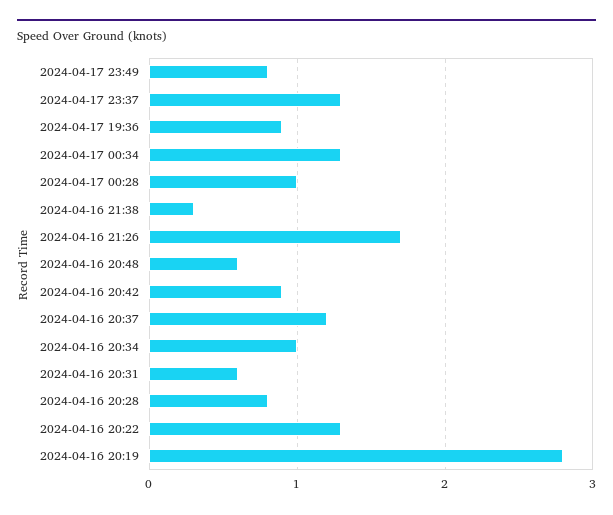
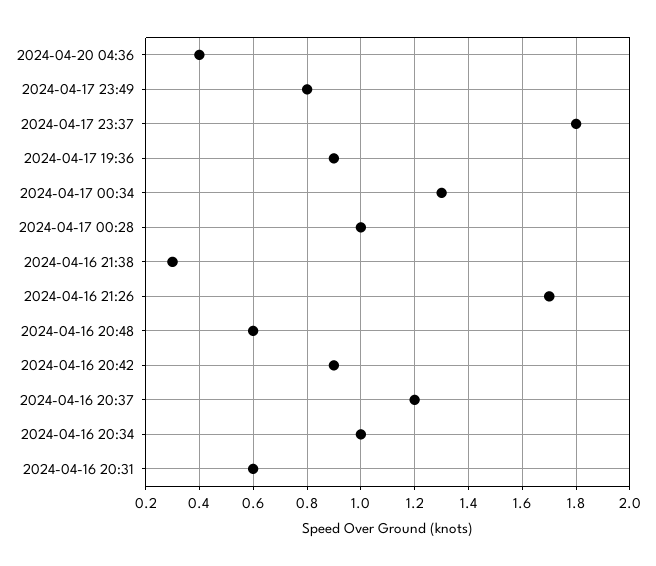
2024-04-17 23:37: 1.3 -> 1.8
2024-04-16 20:28: 0.8 -> none
2024-04-16 20:22: 1.3 -> none
2024-04-16 20:19: 2.8 -> none
2024-04-20 04:36: none -> 0.4

